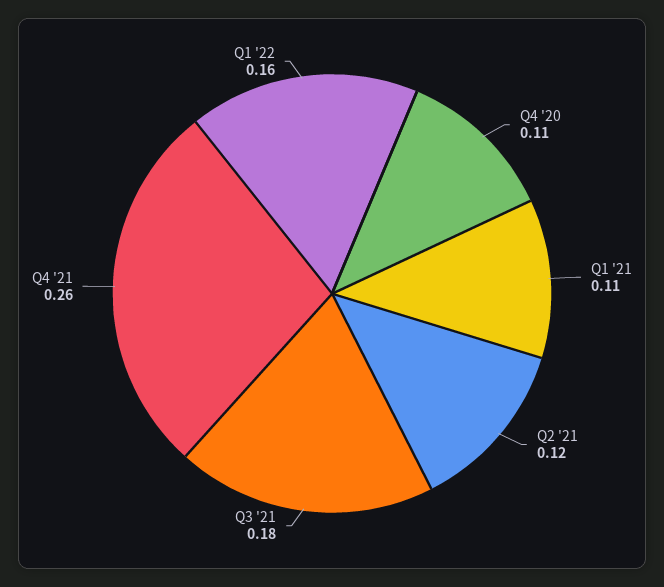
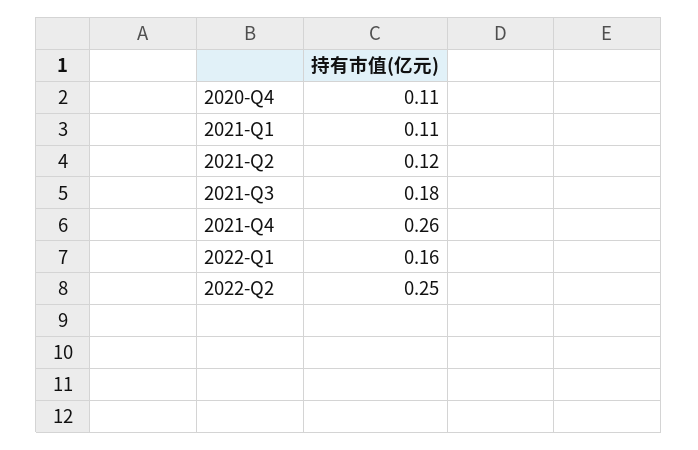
2022-Q2: none -> 0.25

